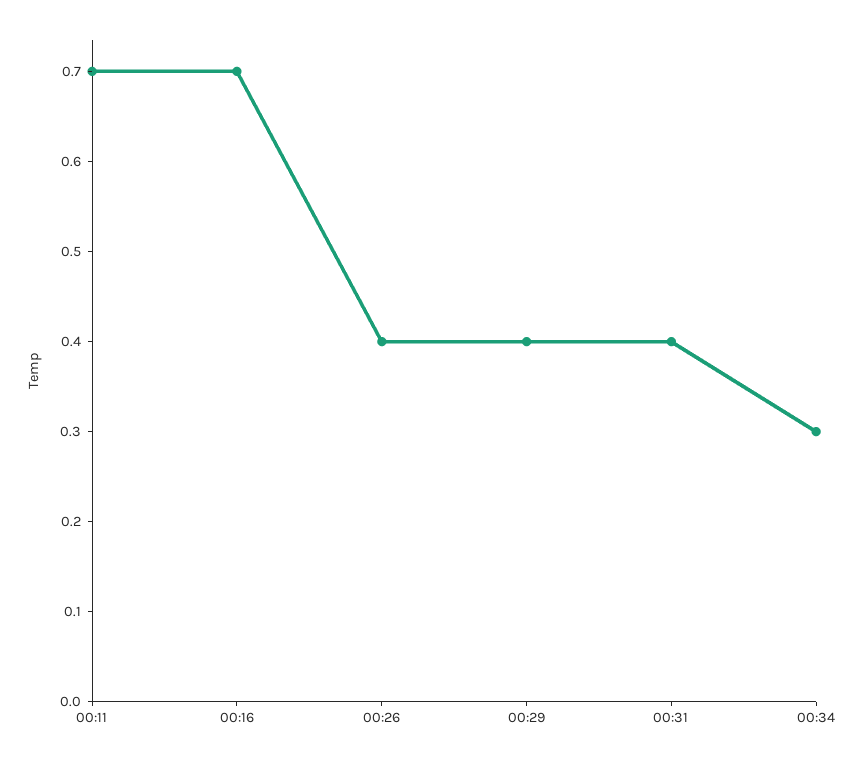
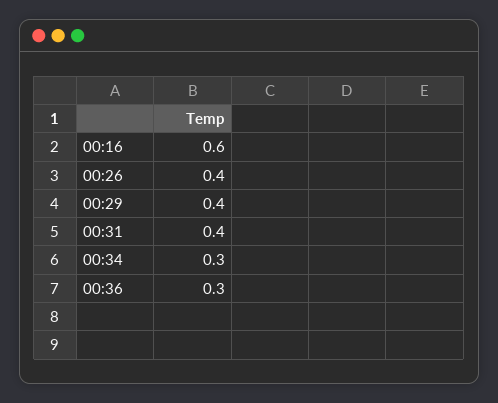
00:11: 0.7 -> none
00:16: 0.7 -> 0.6
00:36: none -> 0.3

